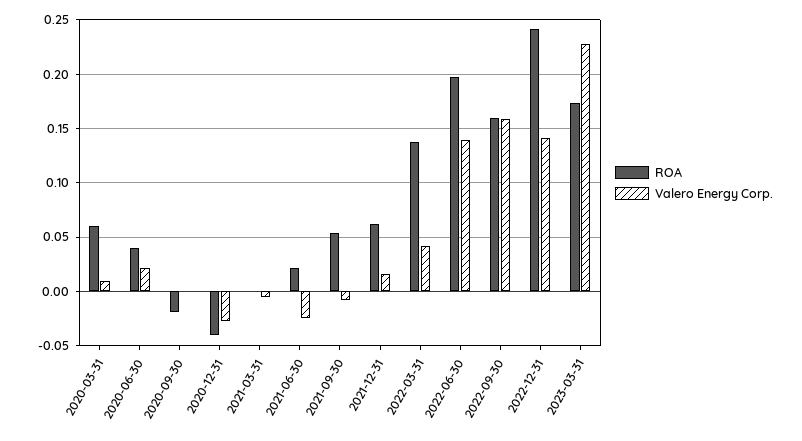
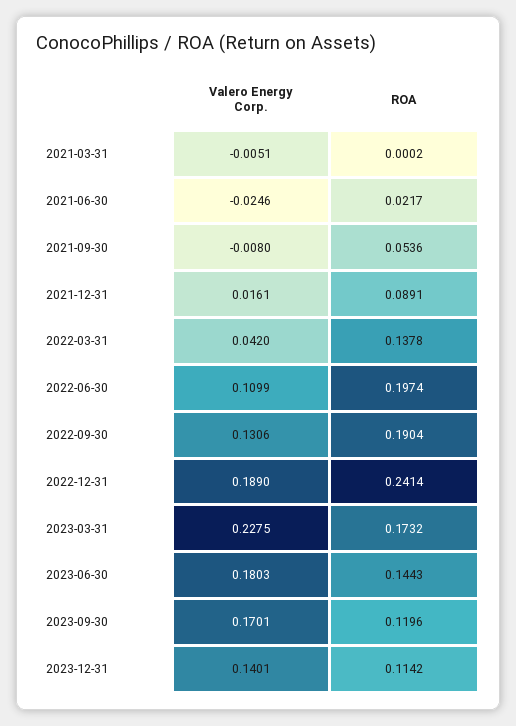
ROA, 2020-03-31: 0.06 -> none
Valero Energy Corp., 2020-03-31: 0.01 -> none
ROA, 2020-06-30: 0.04 -> none
Valero Energy Corp., 2020-06-30: 0.02 -> none
ROA, 2020-09-30: -0.02 -> none
Valero Energy Corp., 2020-09-30: 0 -> none
ROA, 2020-12-31: -0.04 -> none
Valero Energy Corp., 2020-12-31: -0.03 -> none
ROA, 2021-12-31: 0.06 -> 0.0891
Valero Energy Corp., 2022-06-30: 0.14 -> 0.1099
ROA, 2022-09-30: 0.16 -> 0.1904
Valero Energy Corp., 2022-09-30: 0.16 -> 0.1306
Valero Energy Corp., 2022-12-31: 0.14 -> 0.189
Valero Energy Corp., 2023-06-30: none -> 0.1803
ROA, 2023-06-30: none -> 0.1443
Valero Energy Corp., 2023-09-30: none -> 0.1701
ROA, 2023-09-30: none -> 0.1196
Valero Energy Corp., 2023-12-31: none -> 0.1401
ROA, 2023-12-31: none -> 0.1142

